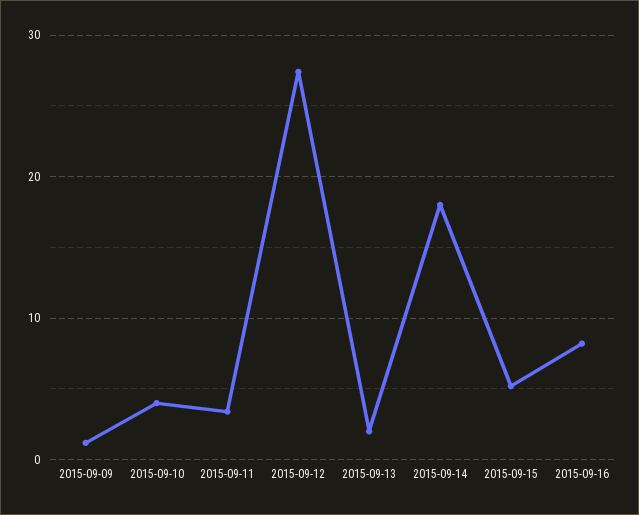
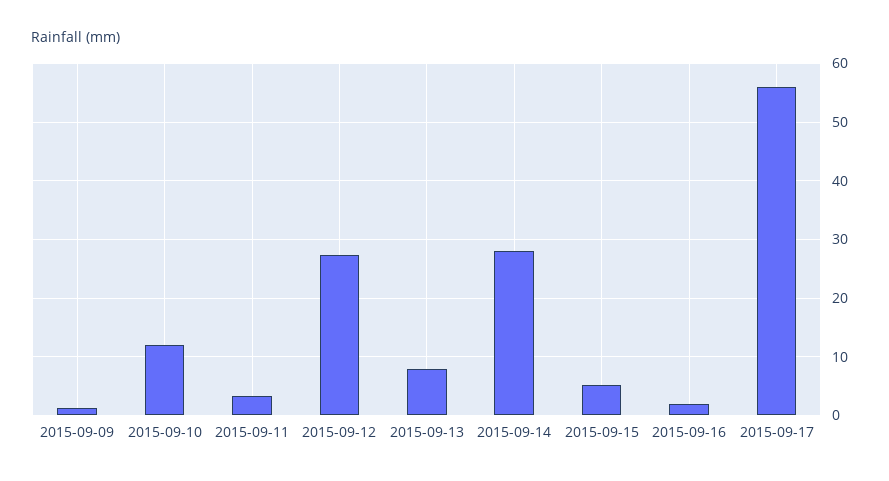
2015-09-10: 4 -> 12
2015-09-13: 2 -> 8
2015-09-14: 18 -> 28
2015-09-16: 8 -> 2
2015-09-17: none -> 56

